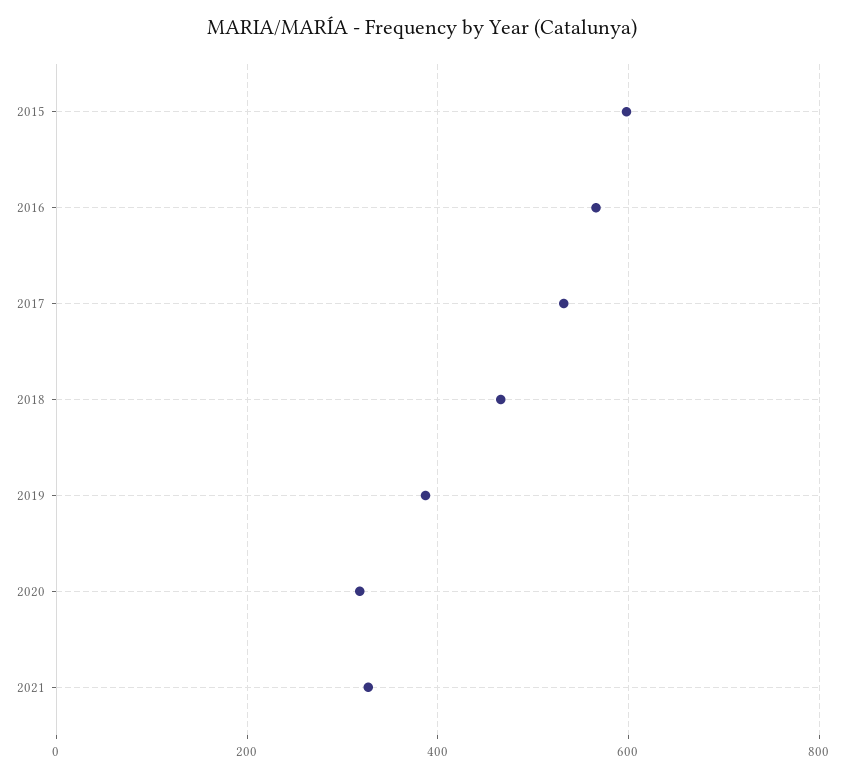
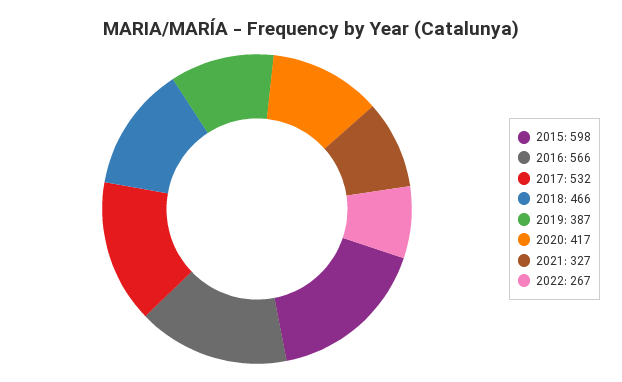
2020: 320 -> 417
2022: none -> 267

